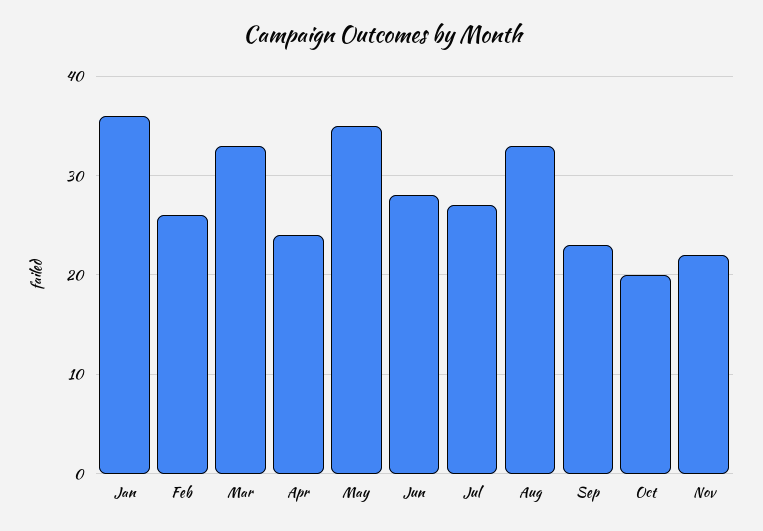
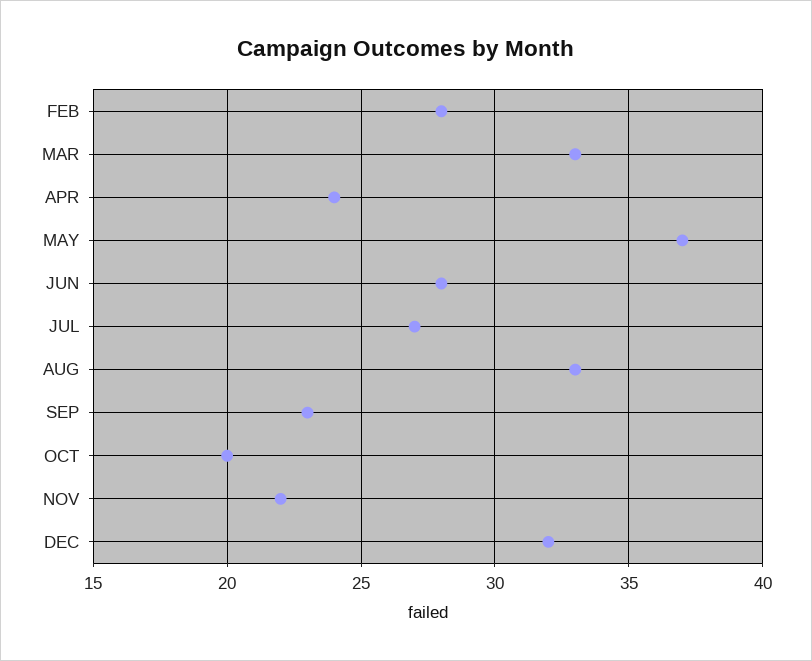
Jan: 36 -> none
Feb: 26 -> 28
May: 35 -> 37
DEC: none -> 32

